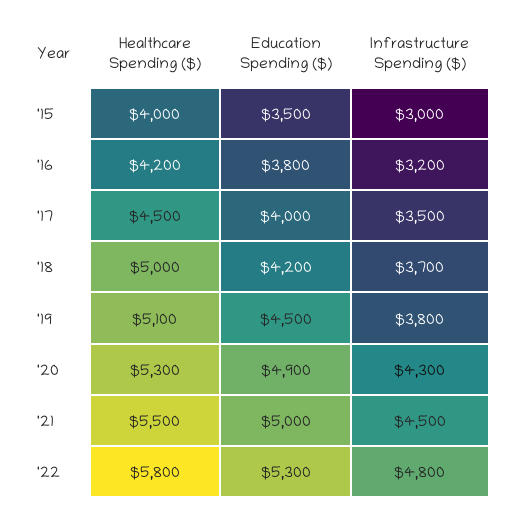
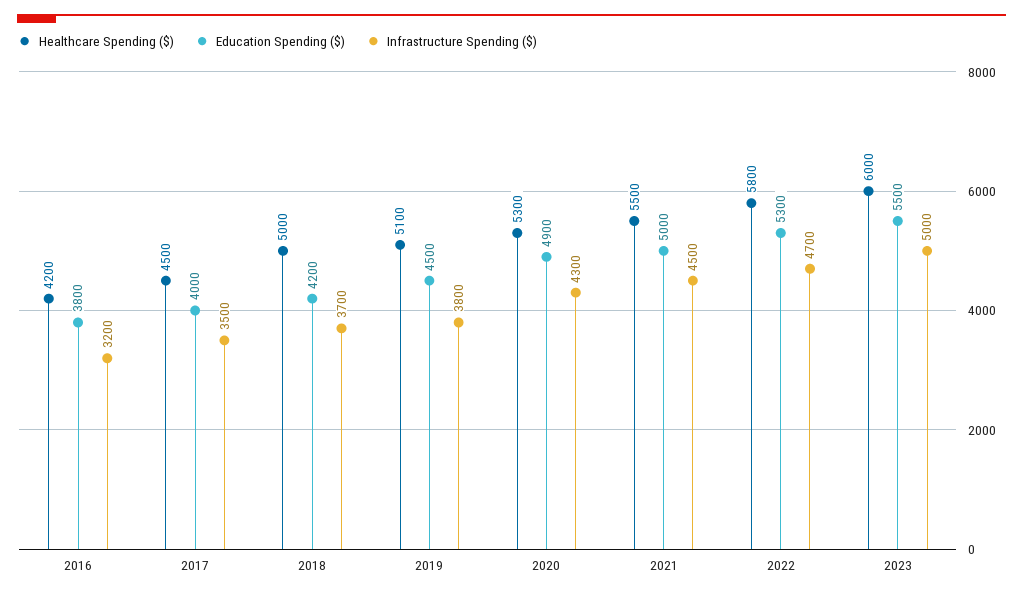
Healthcare Spending ($), '15: 4000 -> none
Education Spending ($), '15: 3500 -> none
Infrastructure Spending ($), '15: 3000 -> none
Infrastructure Spending ($), '22: 4800 -> 4700
Healthcare Spending ($), 2023: none -> 6000
Education Spending ($), 2023: none -> 5500
Infrastructure Spending ($), 2023: none -> 5000

